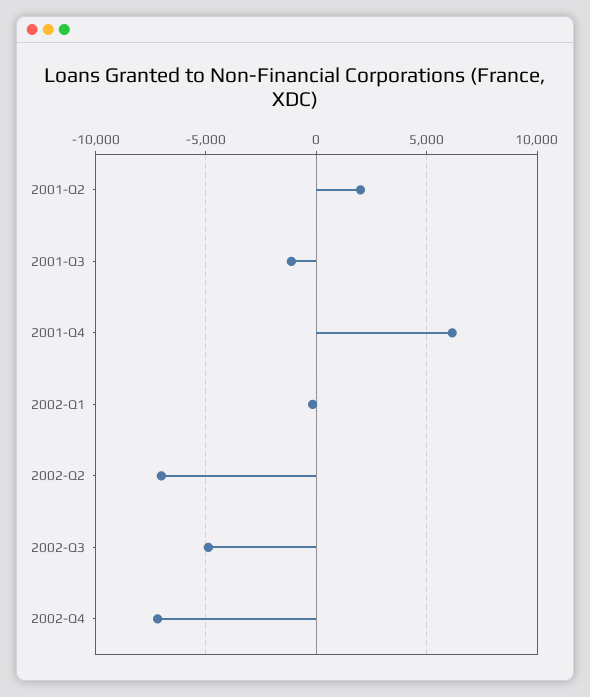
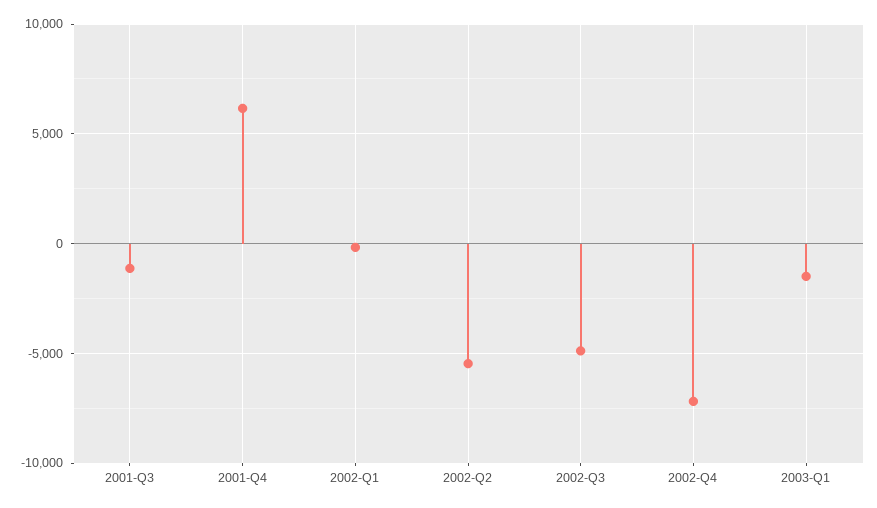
2001-Q2: 2000 -> none
2002-Q2: -7000 -> -5500
2003-Q1: none -> -1500

